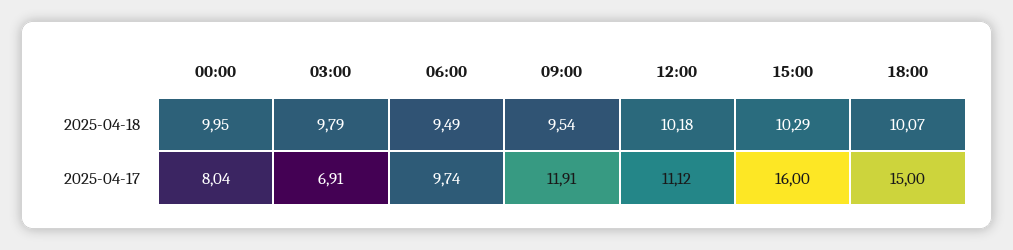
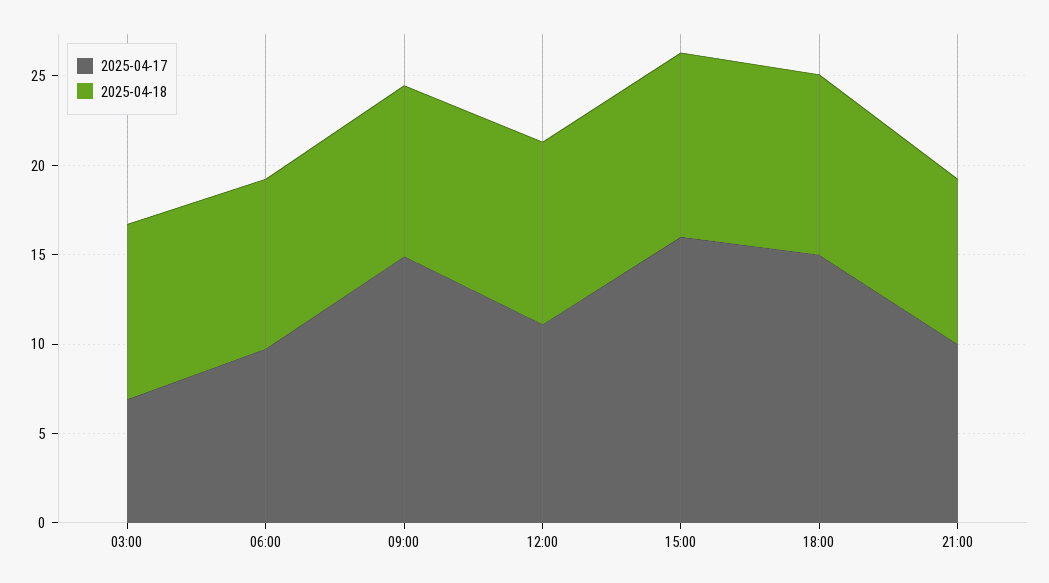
2025-04-18, 00:00: 9.95 -> none
2025-04-17, 00:00: 8.04 -> none
2025-04-17, 09:00: 11.91 -> 15
2025-04-17, 21:00: none -> 10
2025-04-18, 21:00: none -> 9

